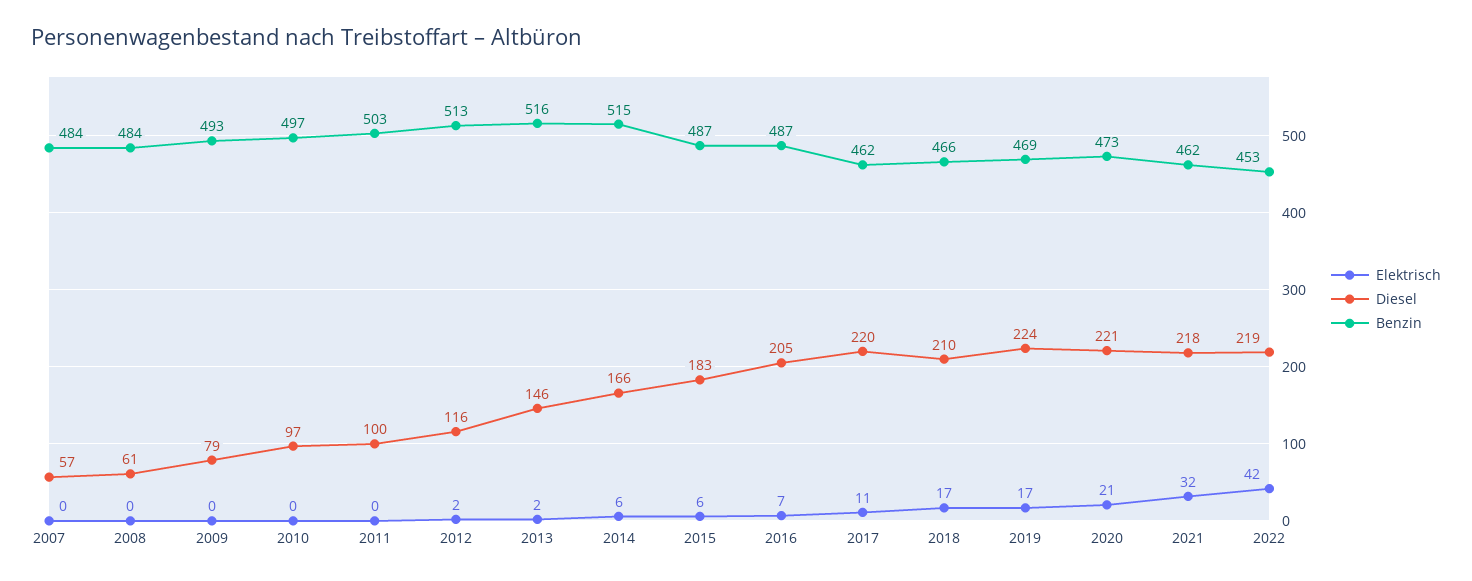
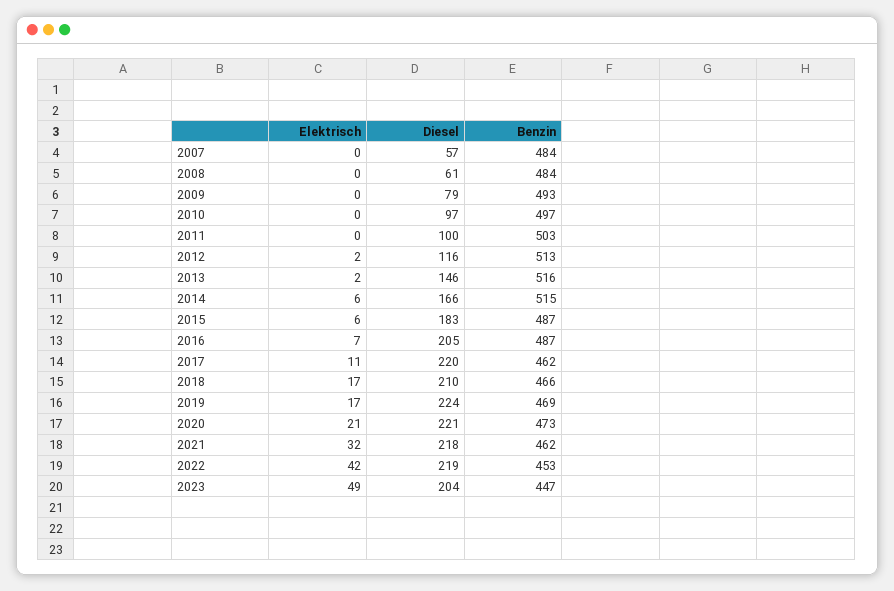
Elektrisch, 2023: none -> 49
Diesel, 2023: none -> 204
Benzin, 2023: none -> 447

